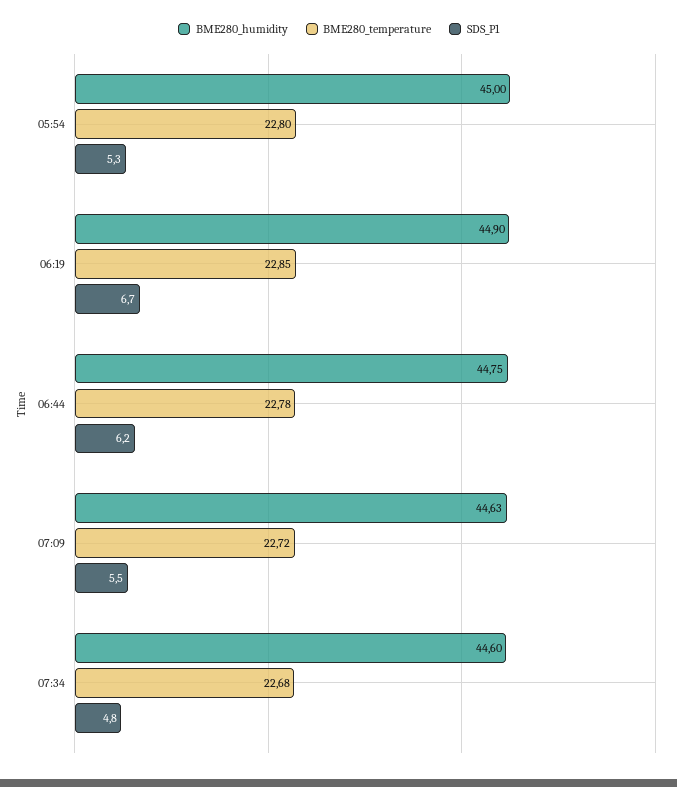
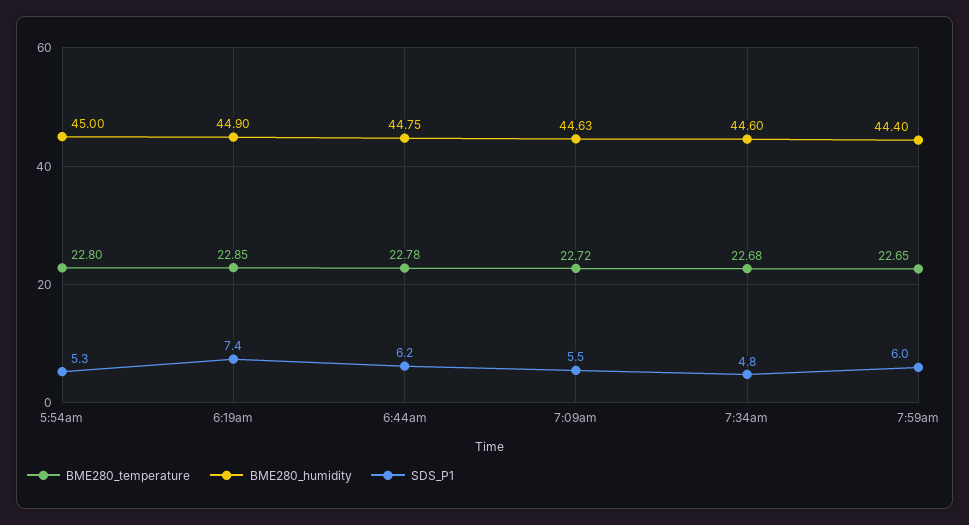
SDS_P1, 06:19: 6.7 -> 7.4
BME280_temperature, 7:59am: none -> 22.65
BME280_humidity, 7:59am: none -> 44.4
SDS_P1, 7:59am: none -> 6

